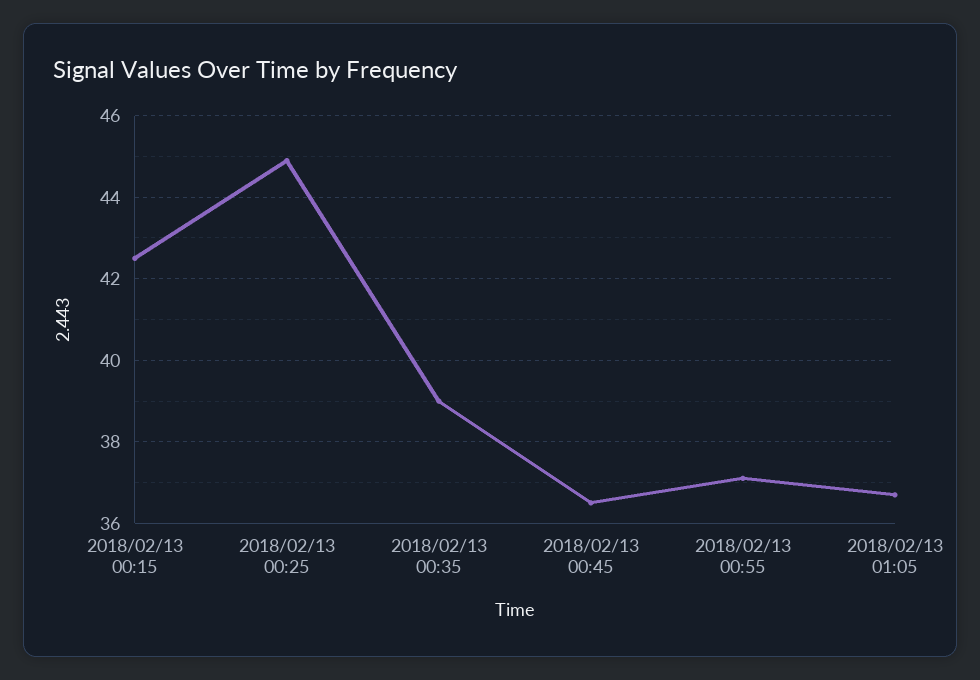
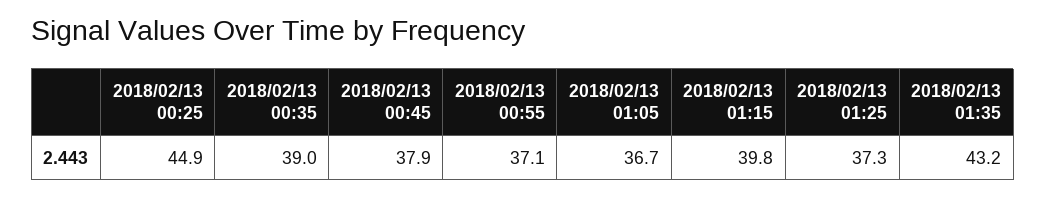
2018/02/13 00:15: 42.5 -> none
2018/02/13 00:45: 36.5 -> 37.9
2018/02/13 01:15: none -> 39.8
2018/02/13 01:25: none -> 37.3
2018/02/13 01:35: none -> 43.2

